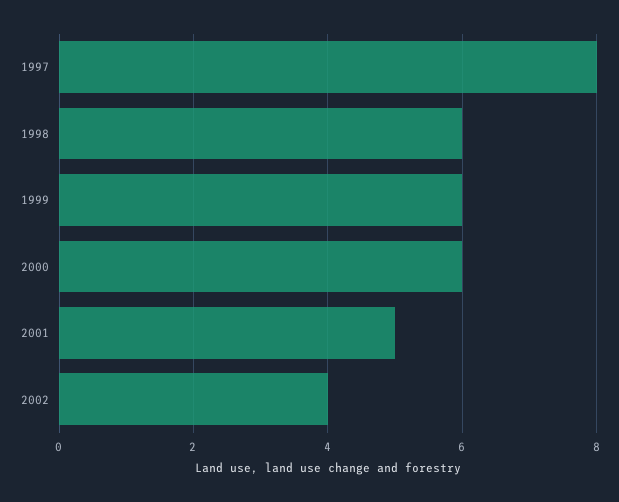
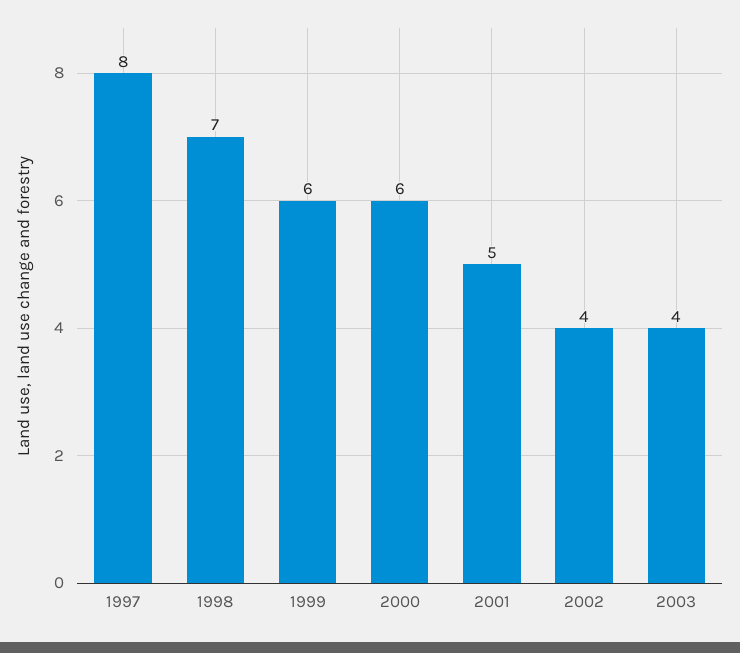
1998: 6 -> 7
2003: none -> 4

